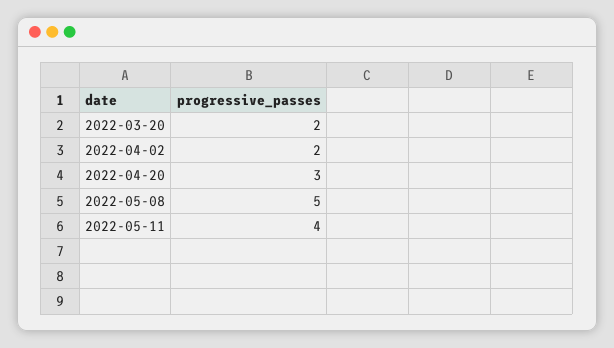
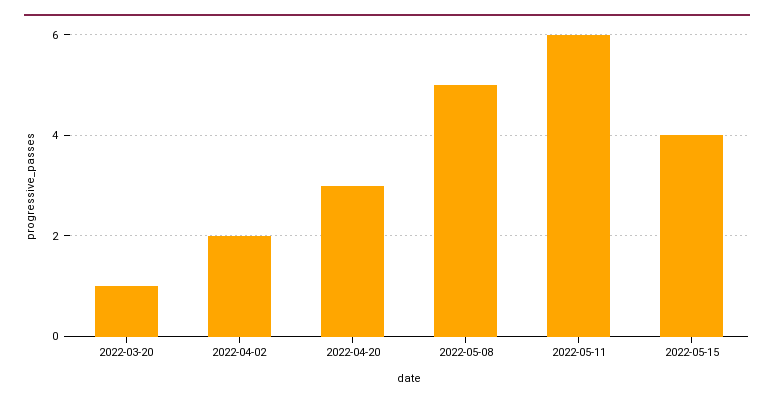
2022-03-20: 2 -> 1
2022-05-11: 4 -> 6
2022-05-15: none -> 4

